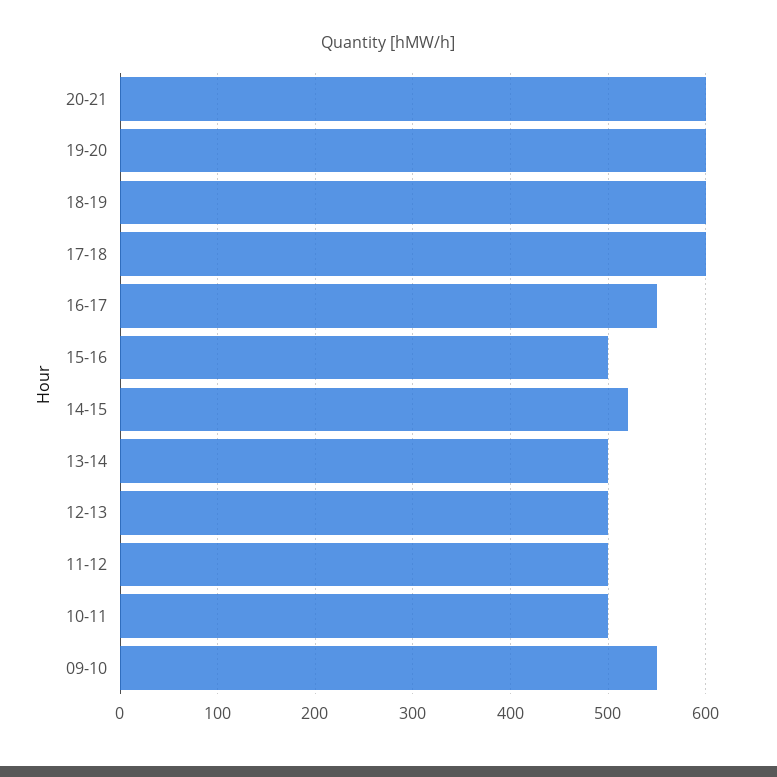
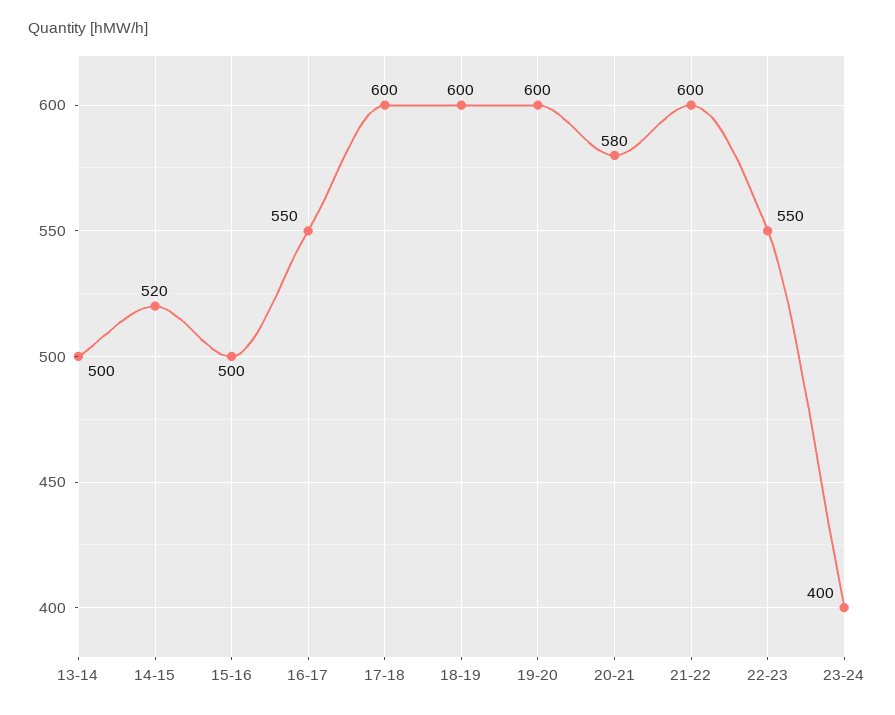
20-21: 600 -> 580
12-13: 500 -> none
11-12: 500 -> none
10-11: 500 -> none
09-10: 550 -> none
21-22: none -> 600
22-23: none -> 550
23-24: none -> 400

